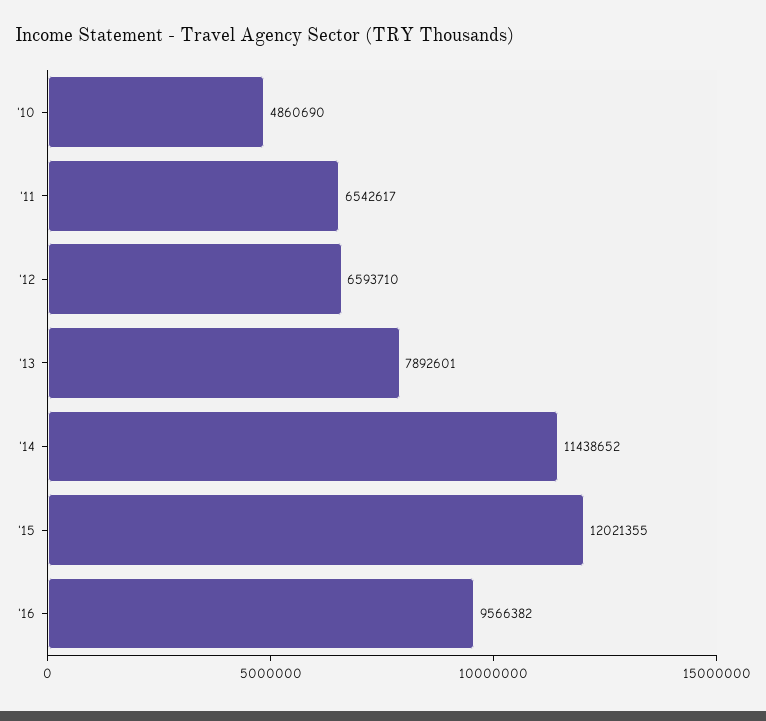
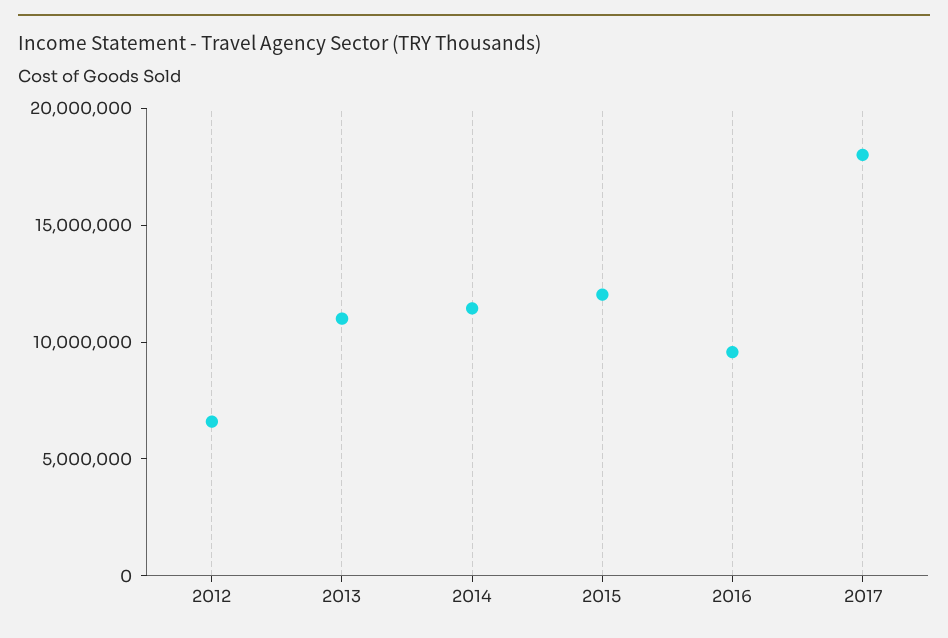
'10: 4860690 -> none
'11: 6542617 -> none
'13: 7892601 -> 11000000
2017: none -> 18000000

